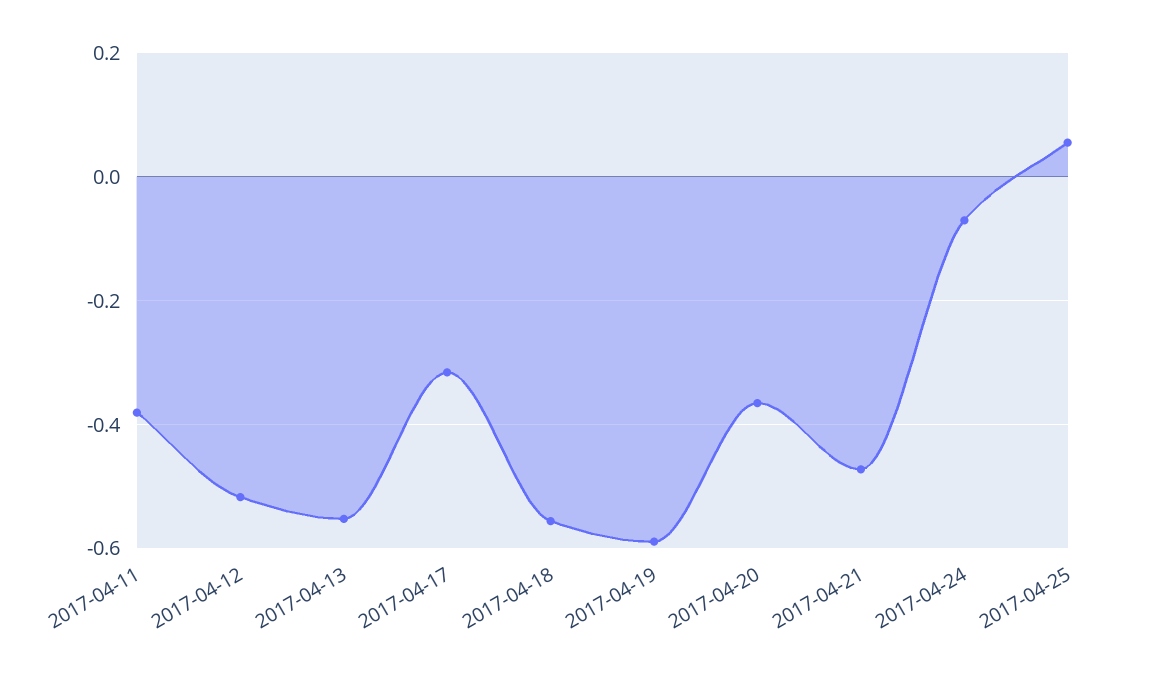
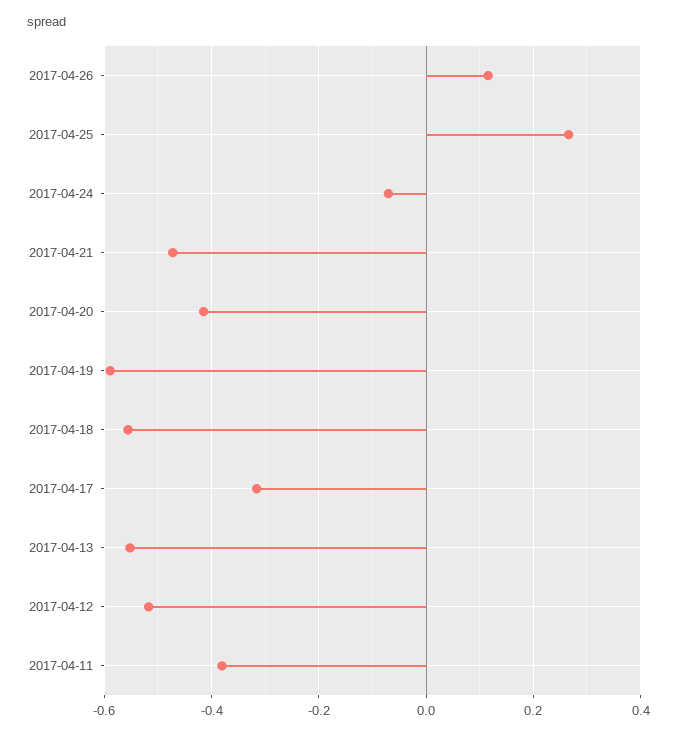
2017-04-20: -0.36 -> -0.42
2017-04-25: 0.06 -> 0.26
2017-04-26: none -> 0.12

